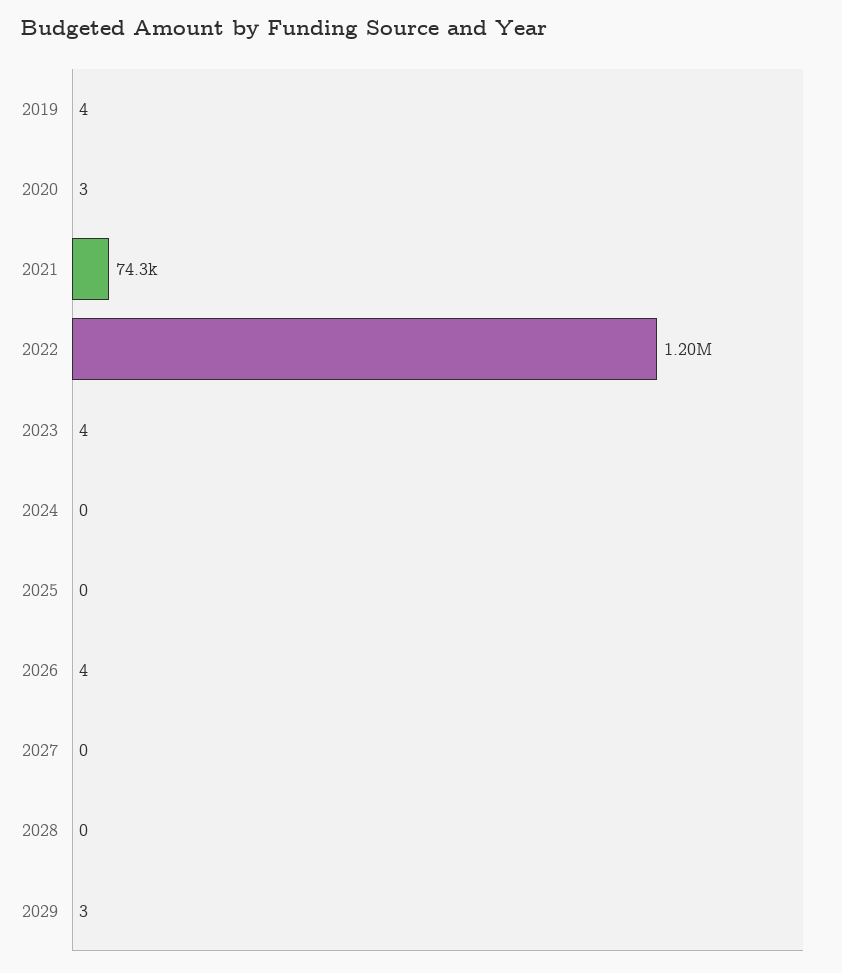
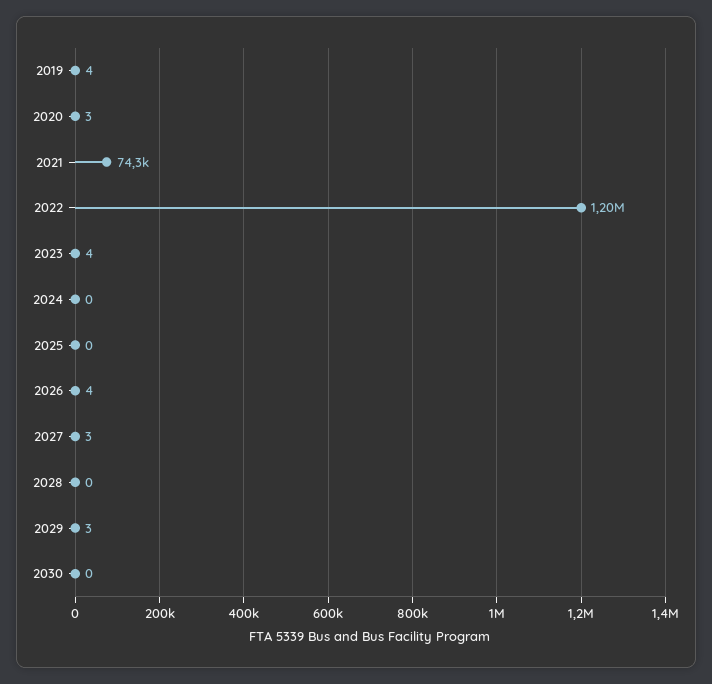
2027: 0 -> 3
2030: none -> 0

